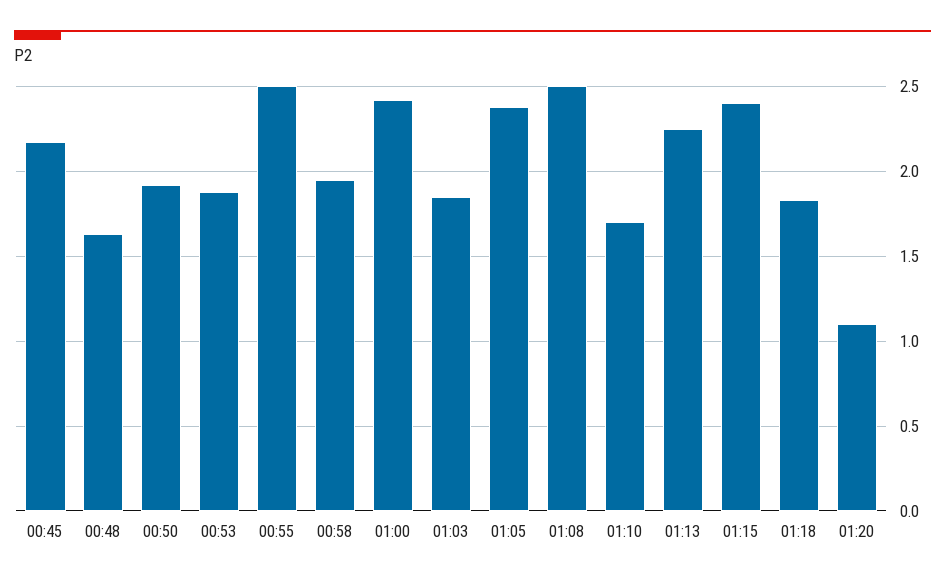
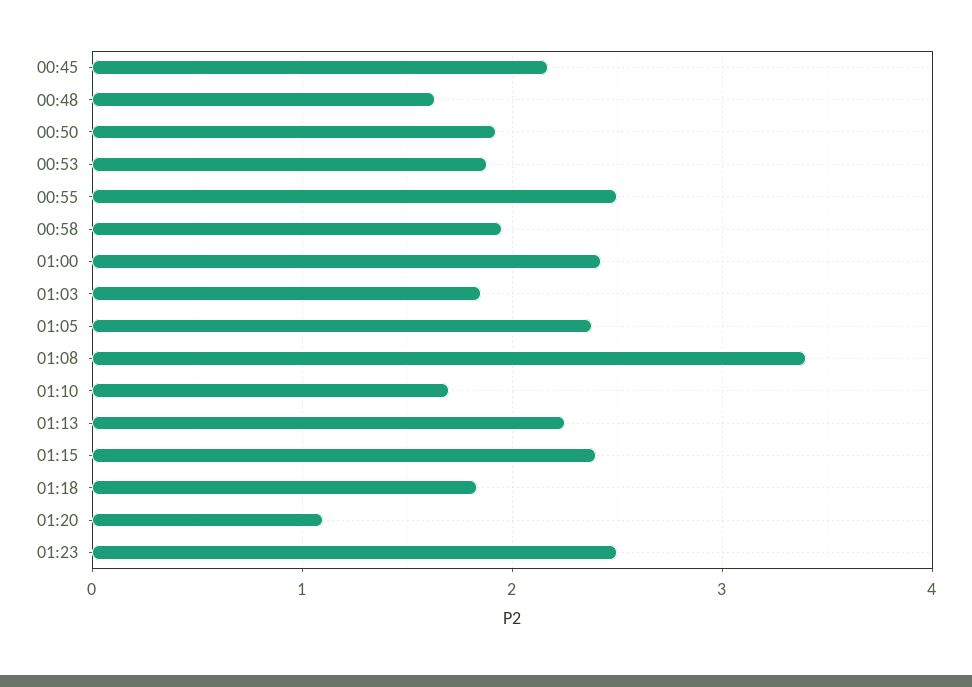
01:08: 2.5 -> 3.4
01:23: none -> 2.5

